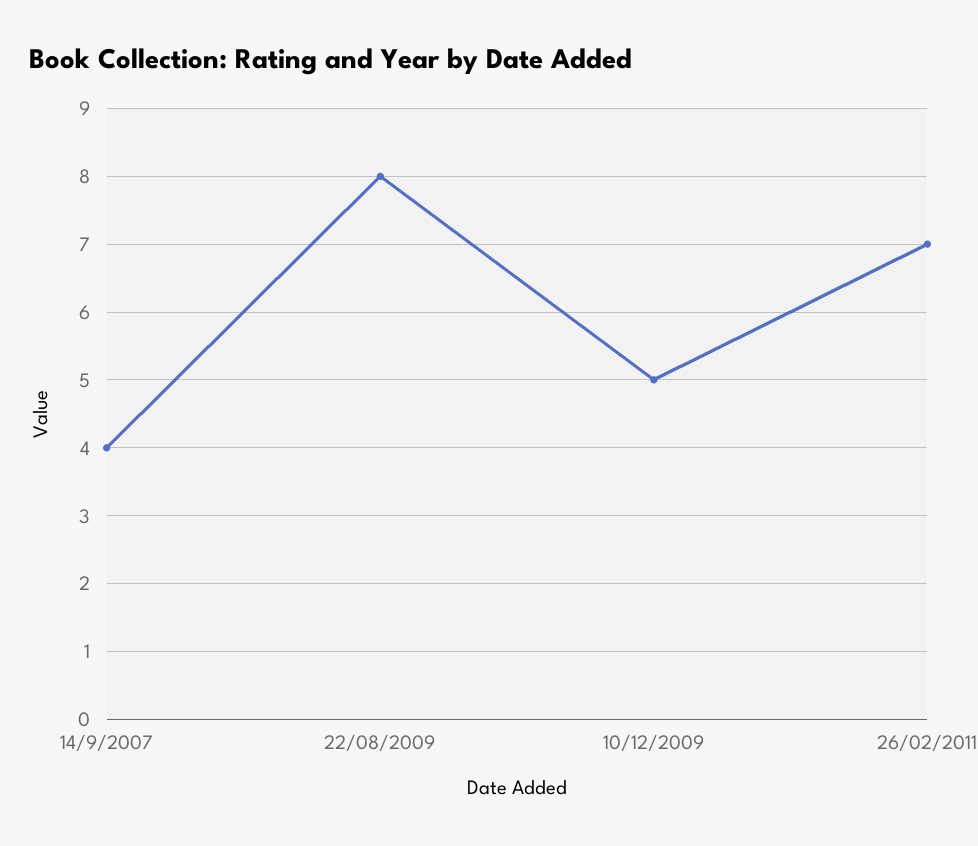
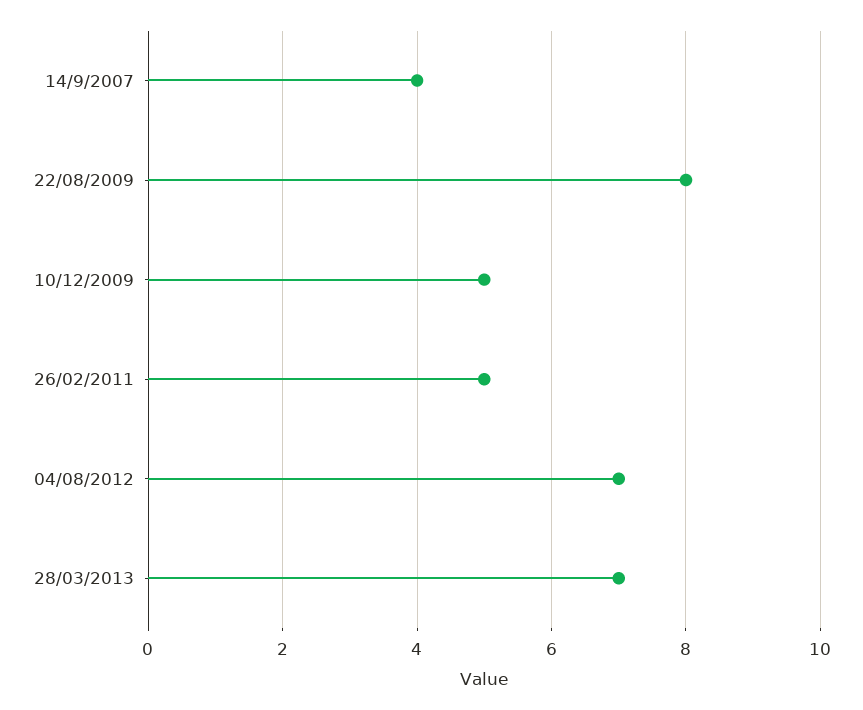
26/02/2011: 7 -> 5
04/08/2012: none -> 7
28/03/2013: none -> 7

